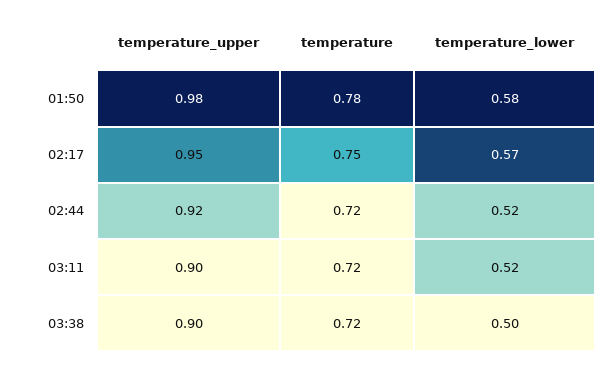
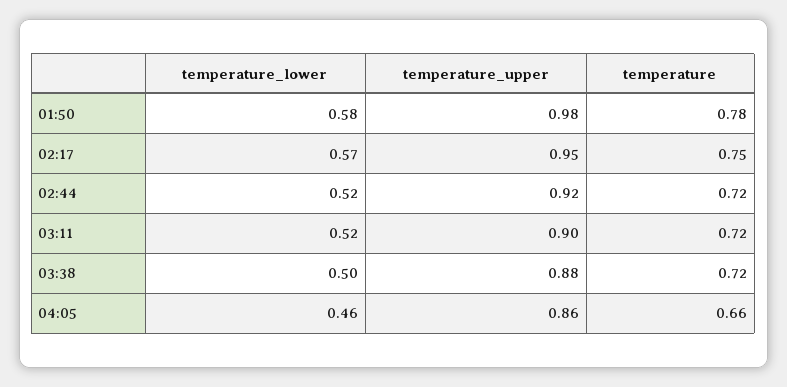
temperature_upper, 03:38: 0.9 -> 0.88
temperature_lower, 04:05: none -> 0.46
temperature_upper, 04:05: none -> 0.86
temperature, 04:05: none -> 0.66

